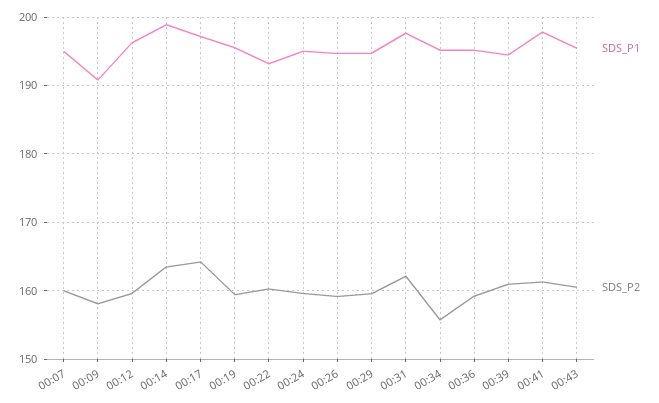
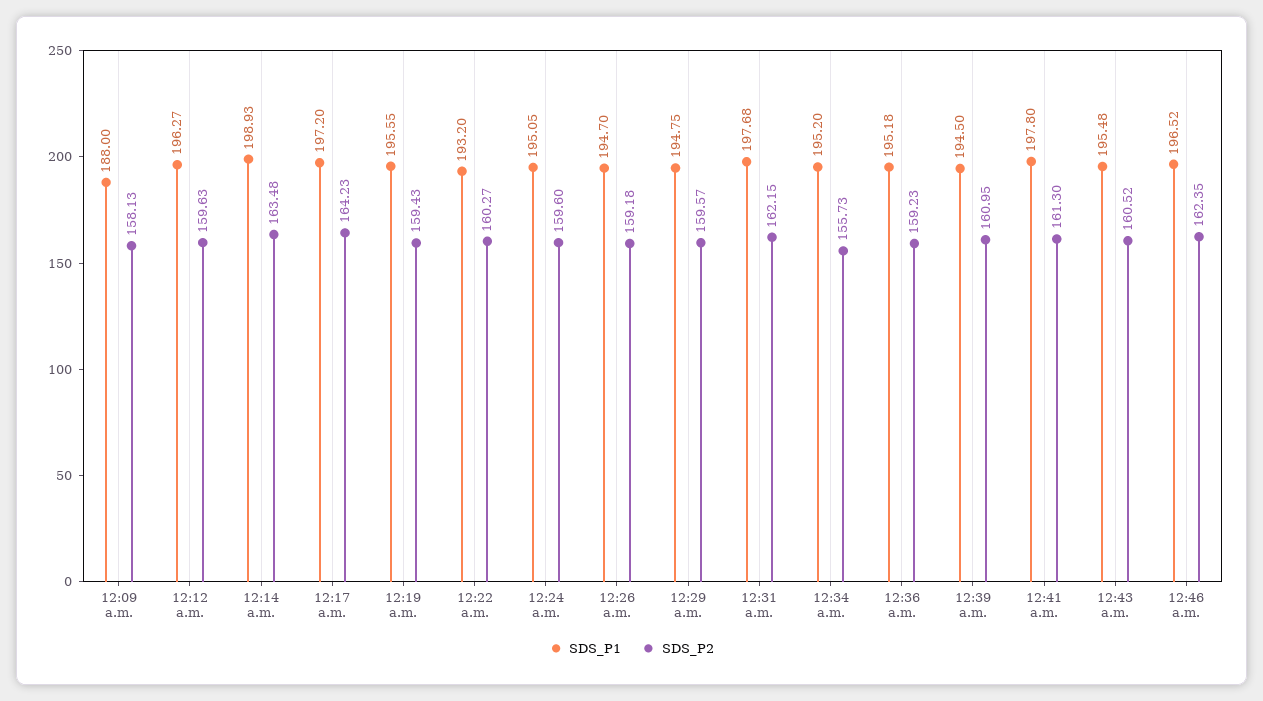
SDS_P1, 00:07: 195 -> none
SDS_P2, 00:07: 160 -> none
SDS_P1, 00:09: 191 -> 188
SDS_P1, 12:46 a.m.: none -> 196.52
SDS_P2, 12:46 a.m.: none -> 162.35

